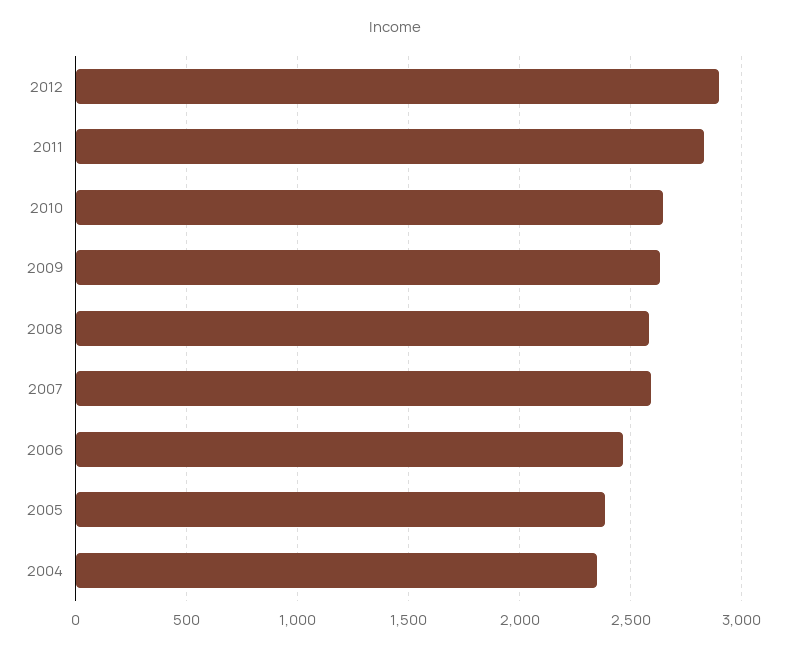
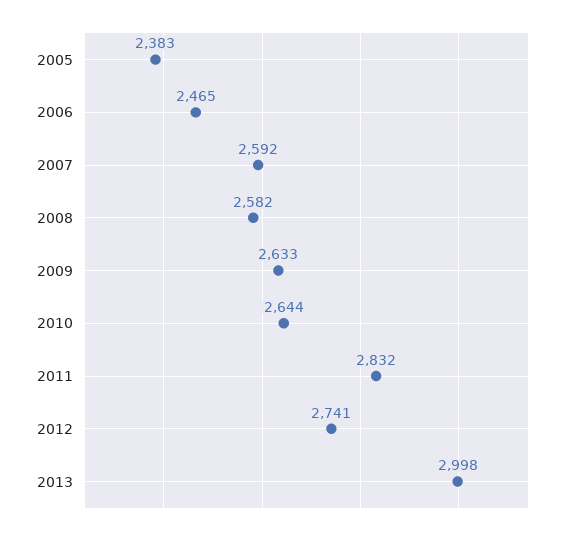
2012: 2900 -> 2741
2004: 2350 -> none
2013: none -> 2998

